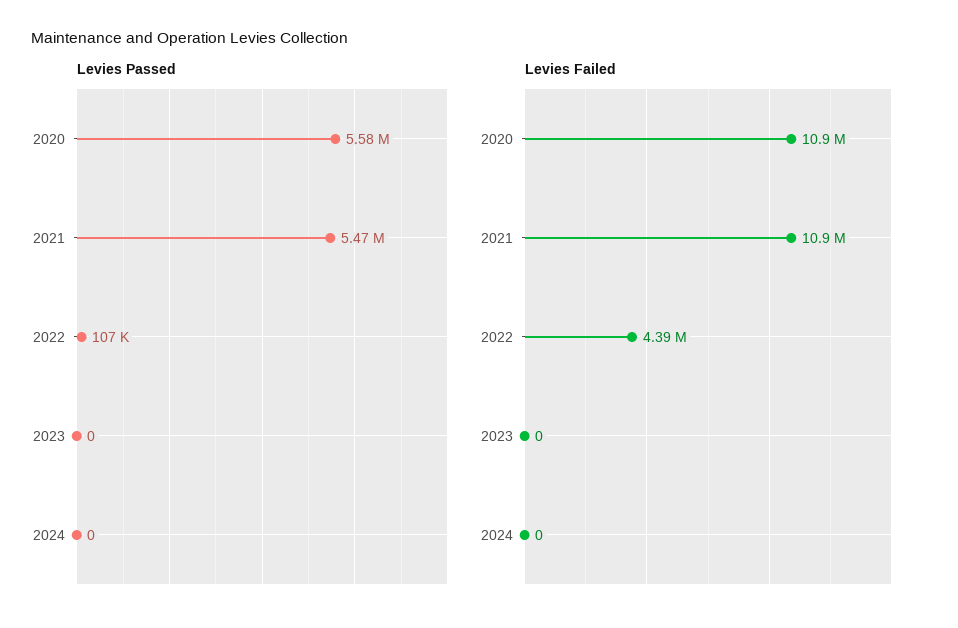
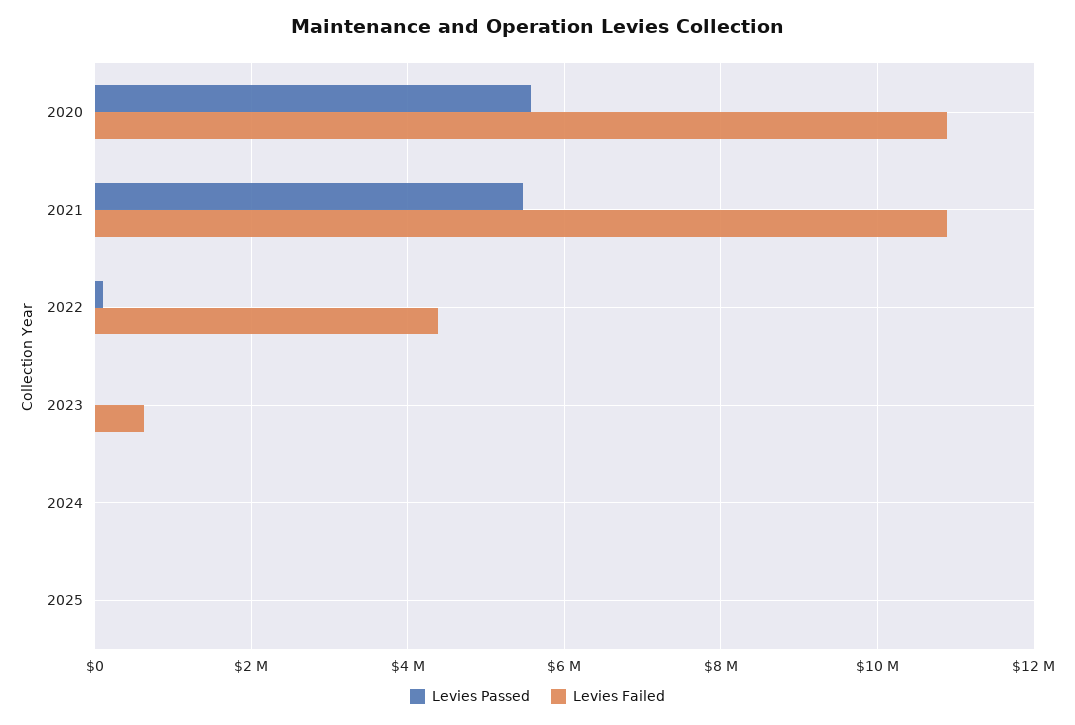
Levies Failed, 2023: 0 -> 600000
Levies Passed, 2025: none -> 0
Levies Failed, 2025: none -> 0

